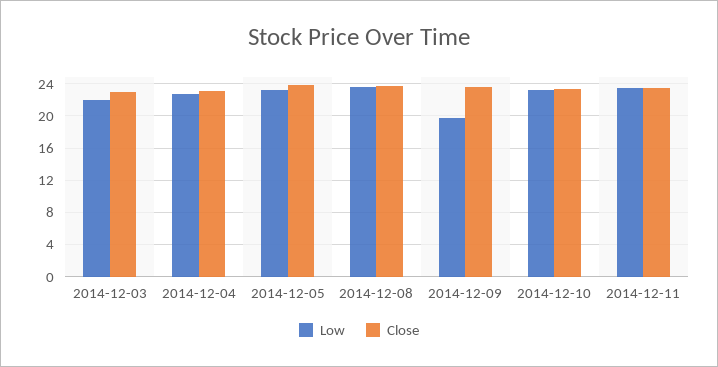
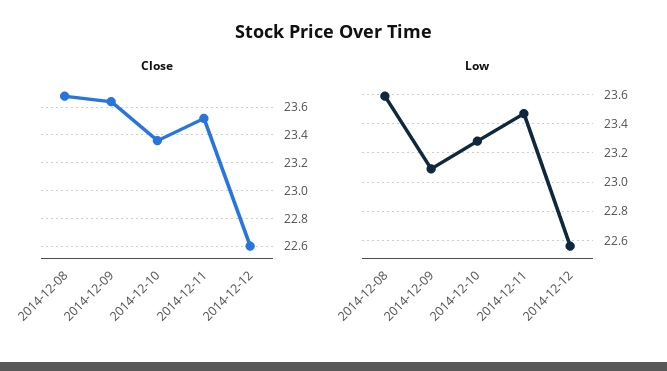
Low, 2014-12-03: 22 -> none
Close, 2014-12-03: 23 -> none
Low, 2014-12-04: 23 -> none
Close, 2014-12-04: 23 -> none
Low, 2014-12-05: 23 -> none
Close, 2014-12-05: 24 -> none
Low, 2014-12-09: 20 -> 23.1
Close, 2014-12-12: none -> 22.6
Low, 2014-12-12: none -> 22.55

